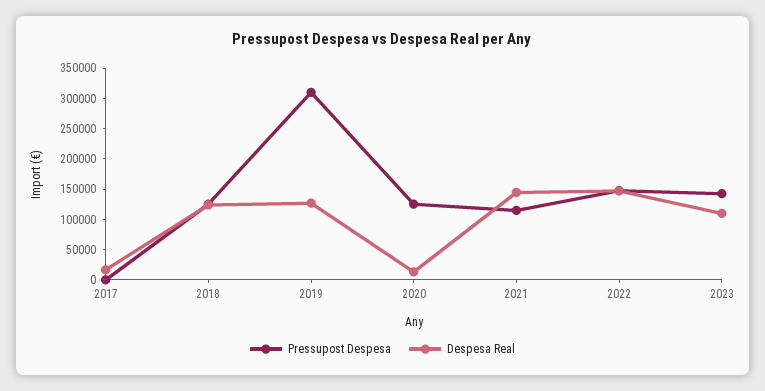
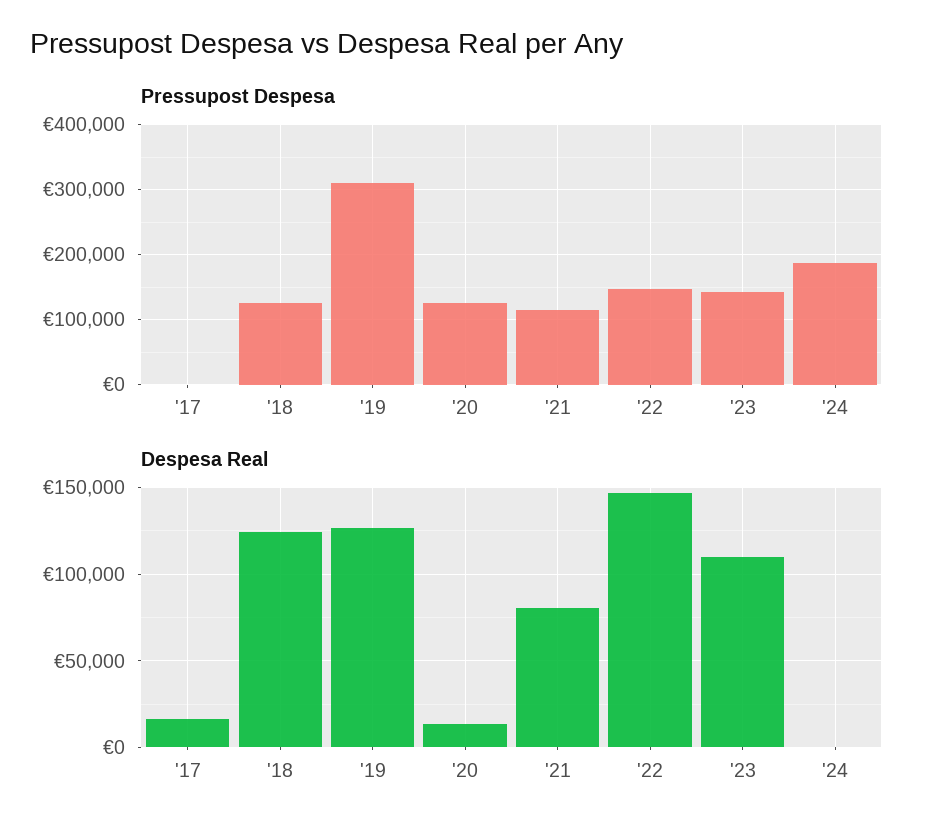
Despesa Real, 2021: 150000 -> 80000
Pressupost Despesa, '24: none -> 190000
Despesa Real, '24: none -> 0

